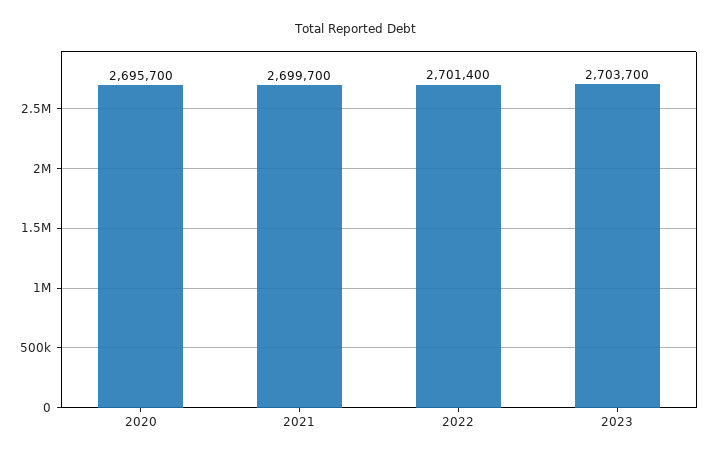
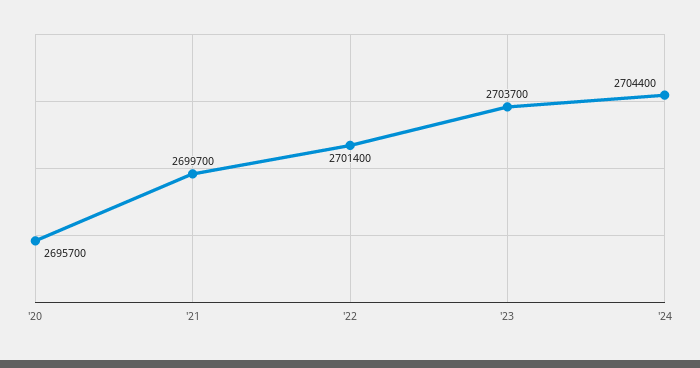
'24: none -> 2704400

